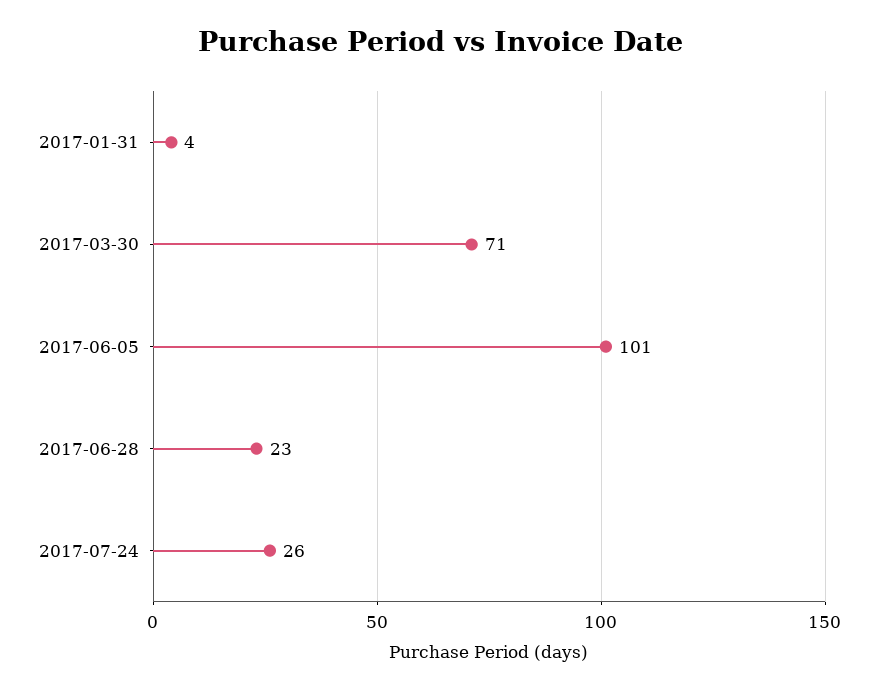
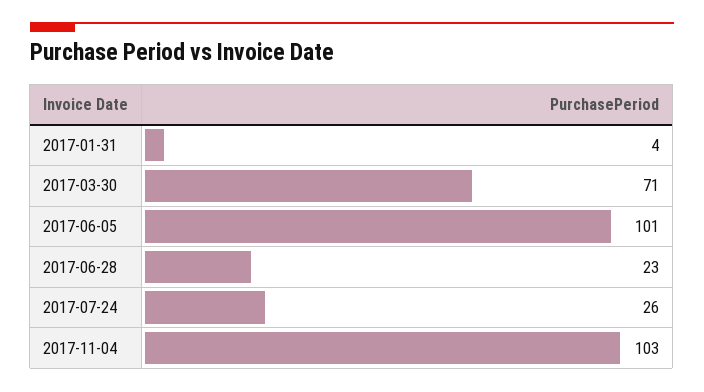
2017-11-04: none -> 103

